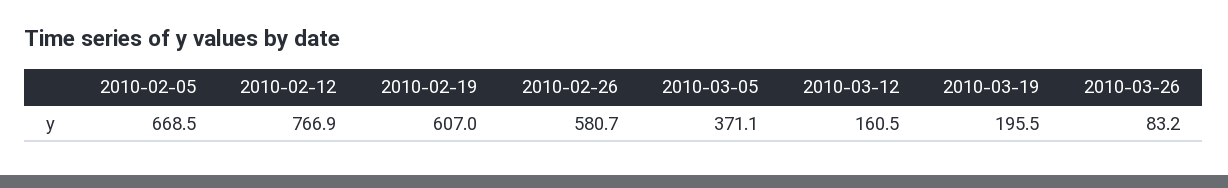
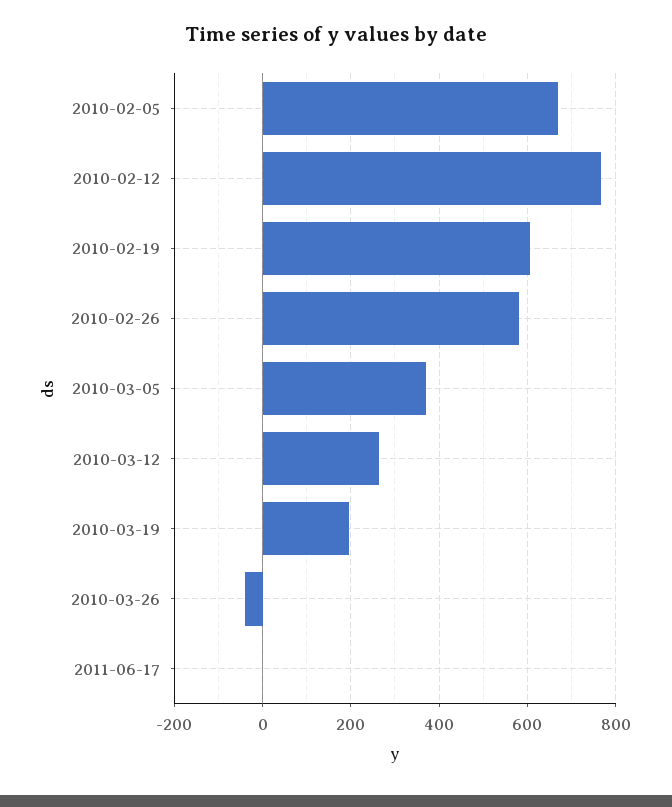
2010-03-12: 160.5 -> 260
2010-03-26: 83.2 -> -40
2011-06-17: none -> 0

